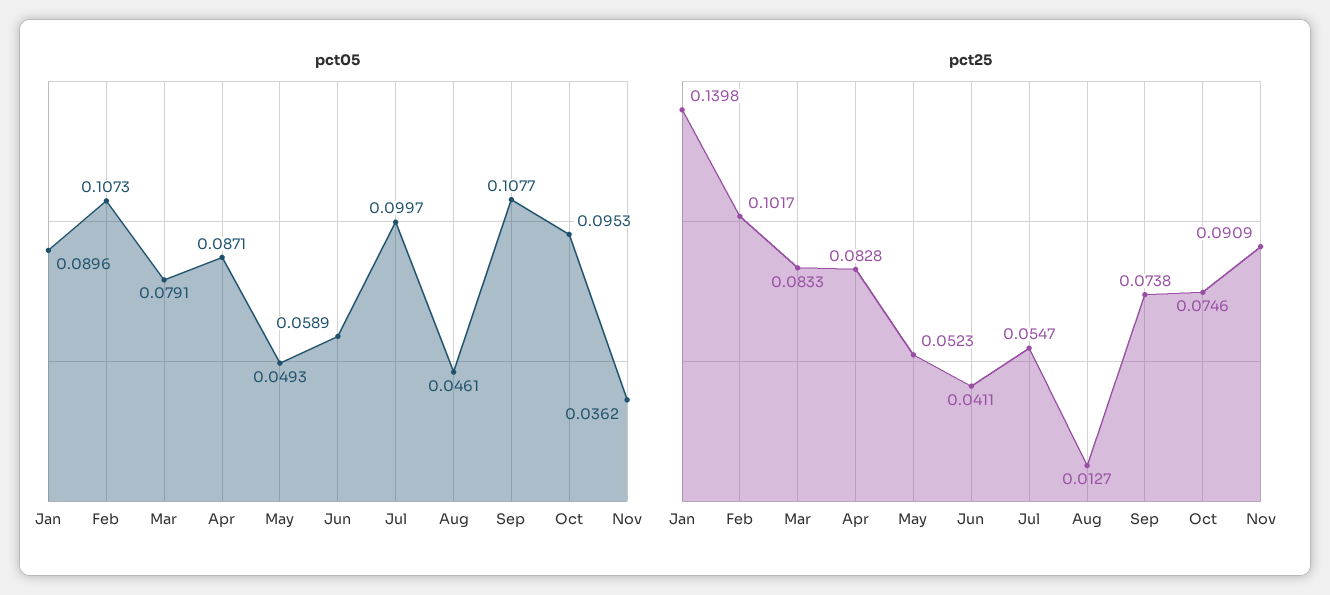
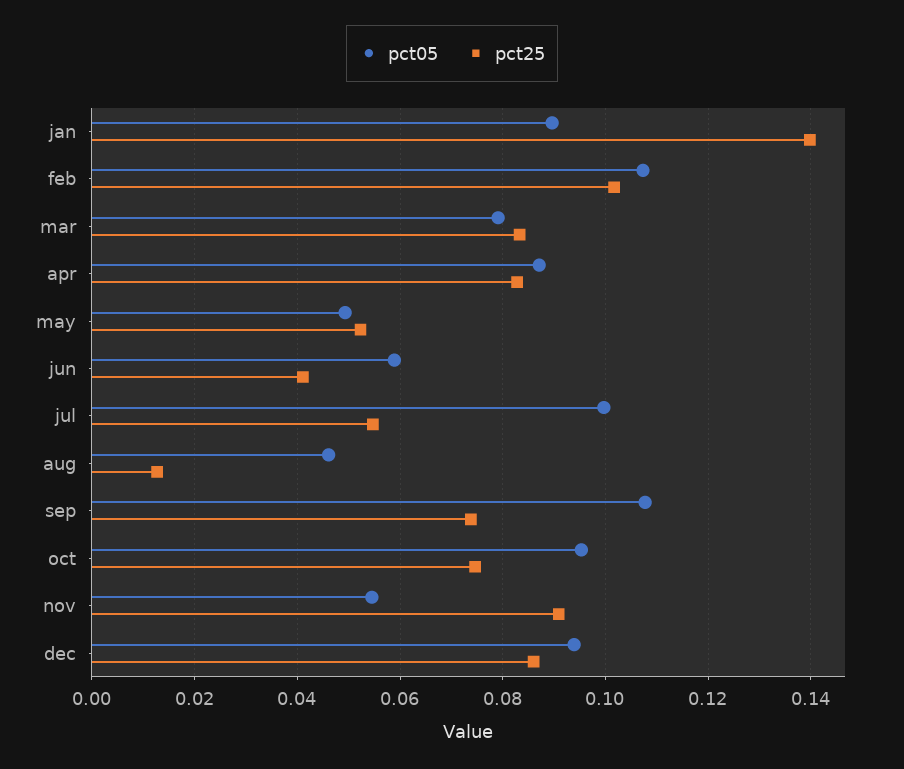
pct05, Nov: 0.0362 -> 0.054
pct05, dec: none -> 0.094
pct25, dec: none -> 0.086

